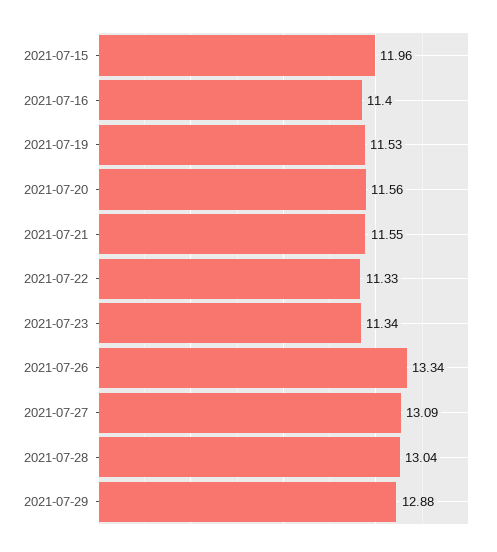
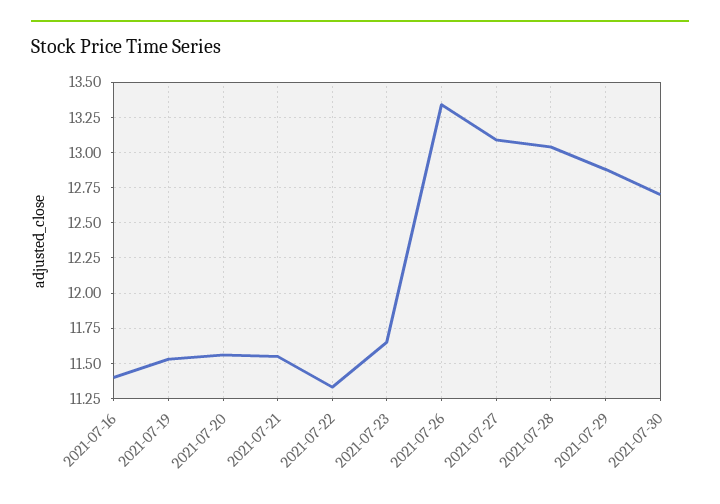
2021-07-15: 11.96 -> none
2021-07-23: 11.34 -> 11.65
2021-07-30: none -> 12.7

